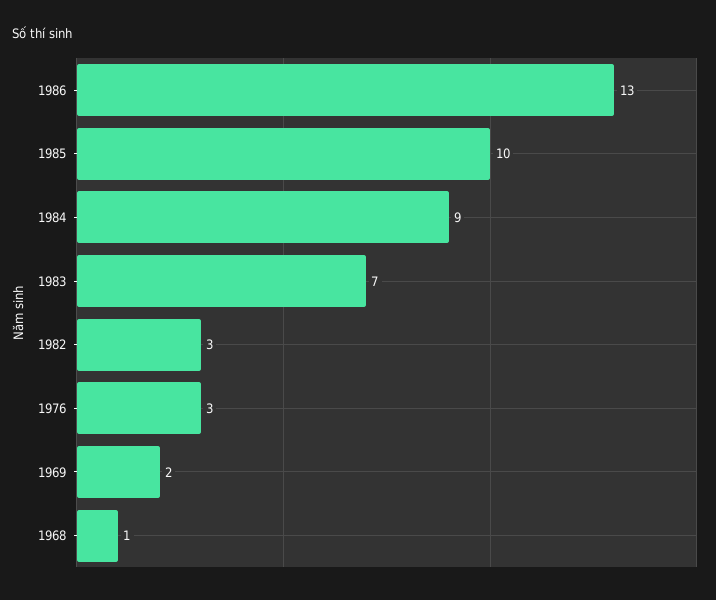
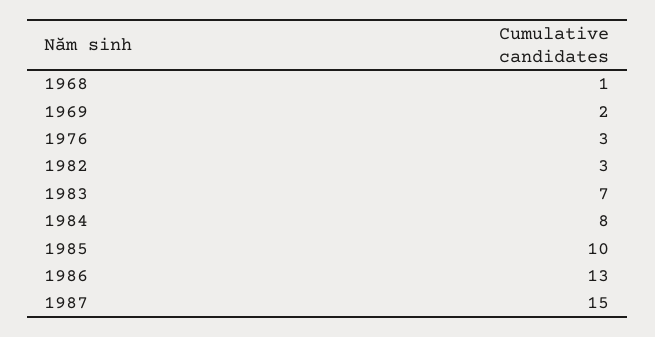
1984: 9 -> 8
1987: none -> 15

